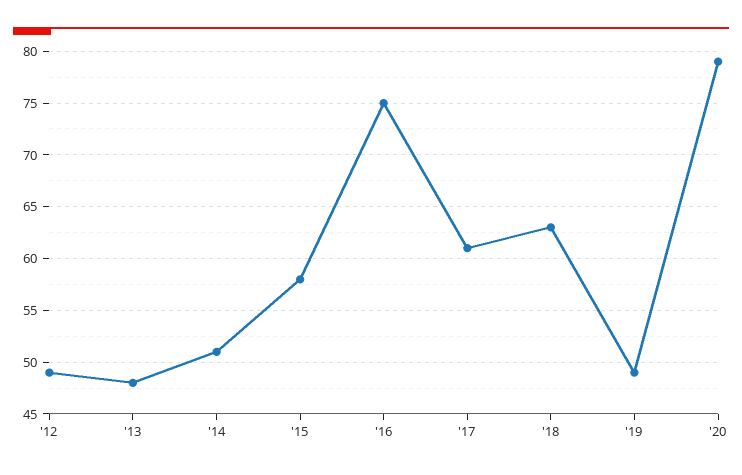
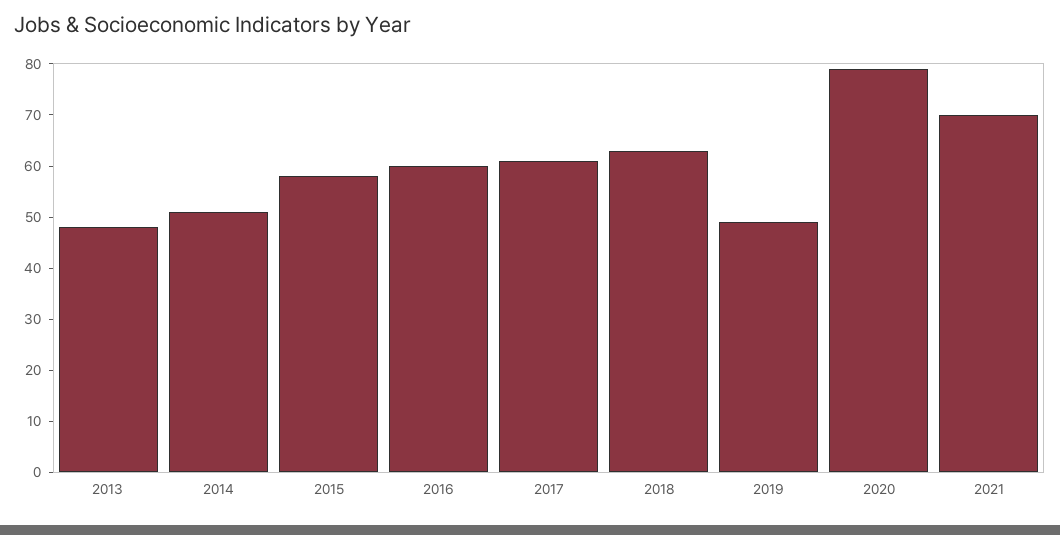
'12: 49 -> none
'16: 75 -> 60
2021: none -> 70

